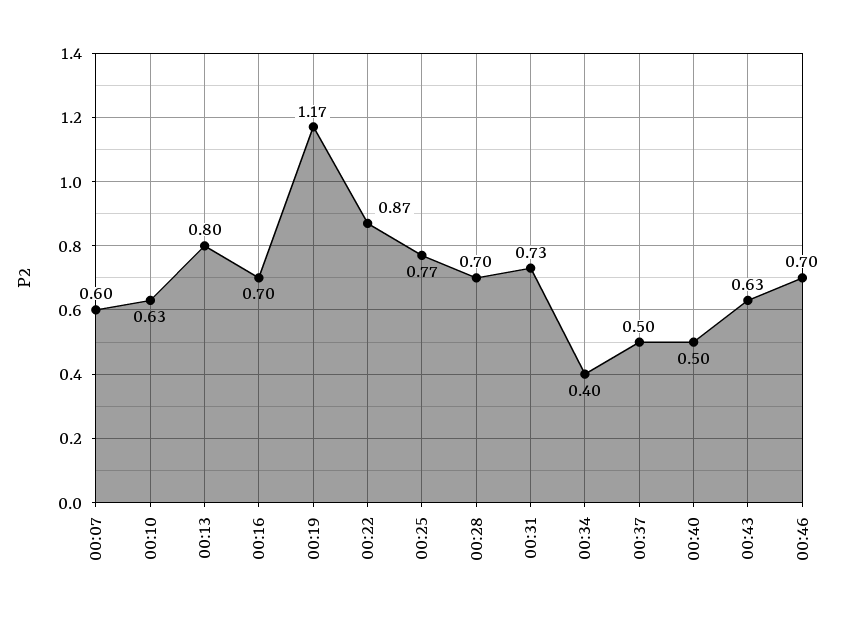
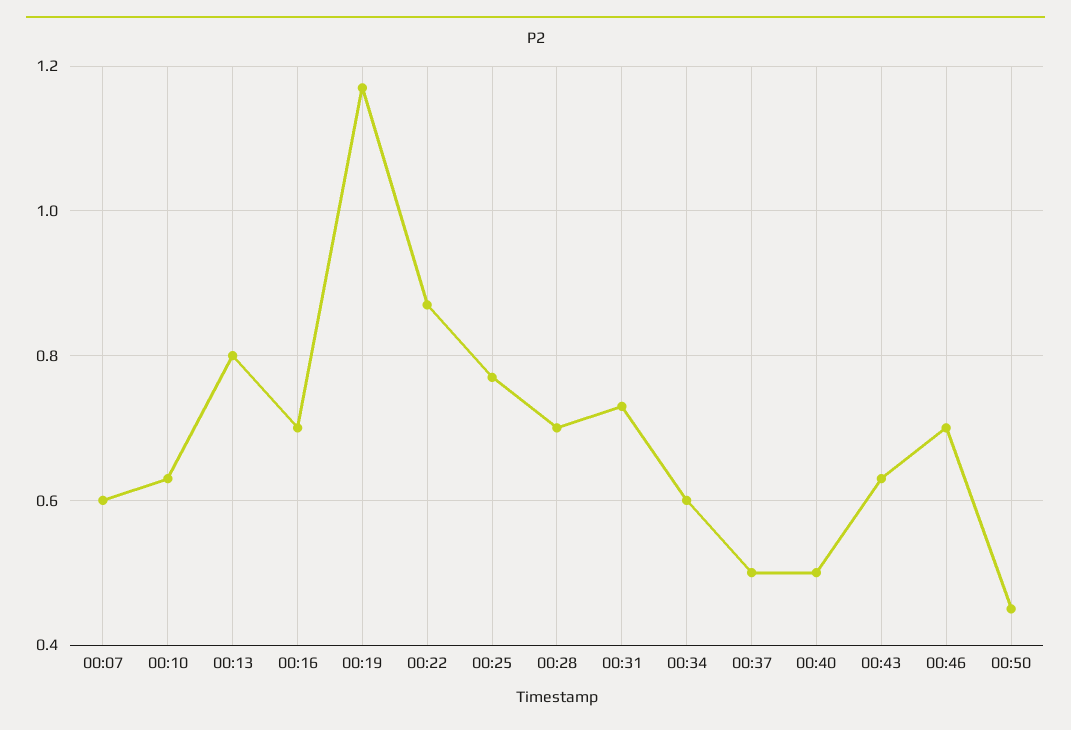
00:34: 0.4 -> 0.6
00:50: none -> 0.45

